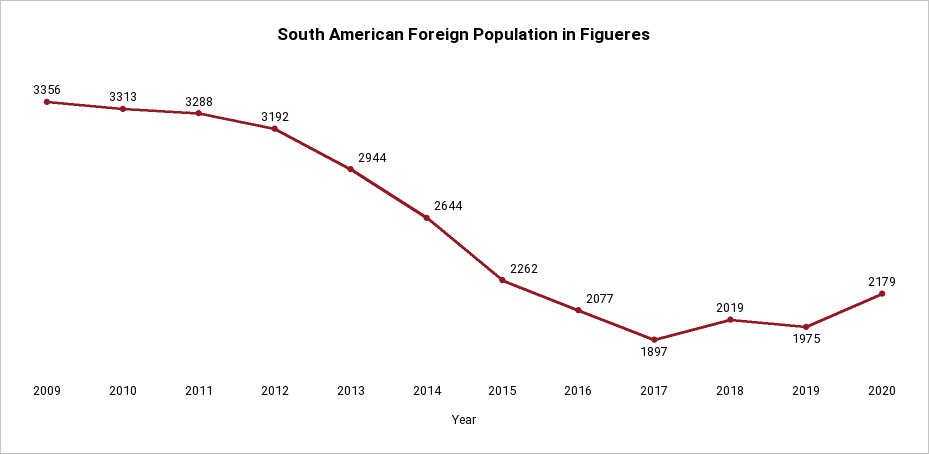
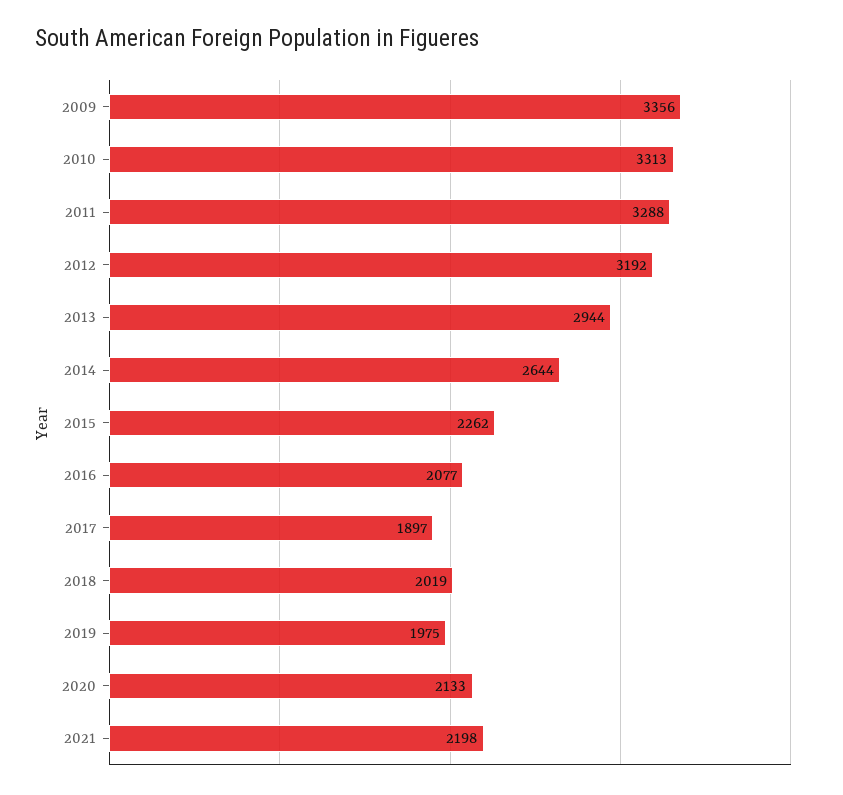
2020: 2179 -> 2133
2021: none -> 2198

